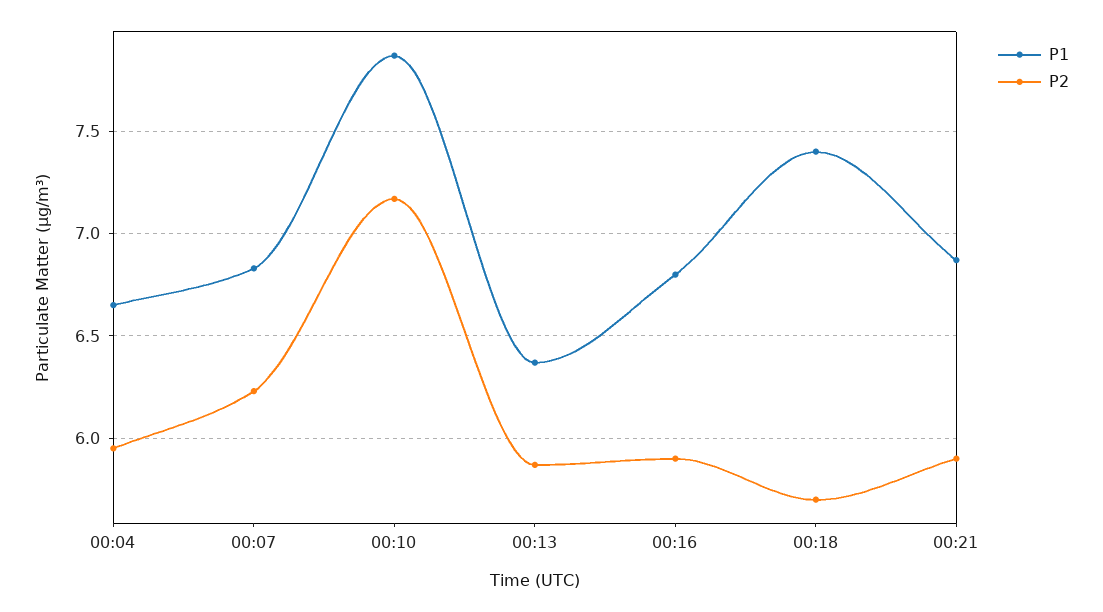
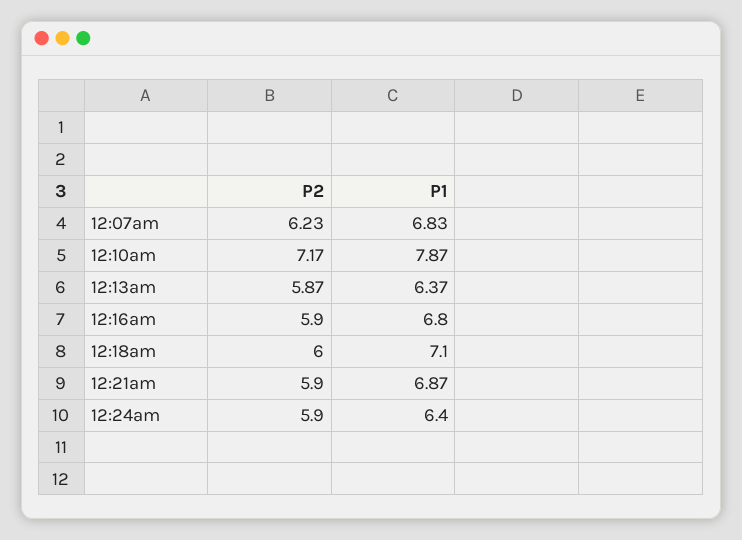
P1, 00:04: 6.65 -> none
P2, 00:04: 5.95 -> none
P1, 00:18: 7.4 -> 7.1
P2, 00:18: 5.7 -> 6
P2, 12:24am: none -> 5.9
P1, 12:24am: none -> 6.4

